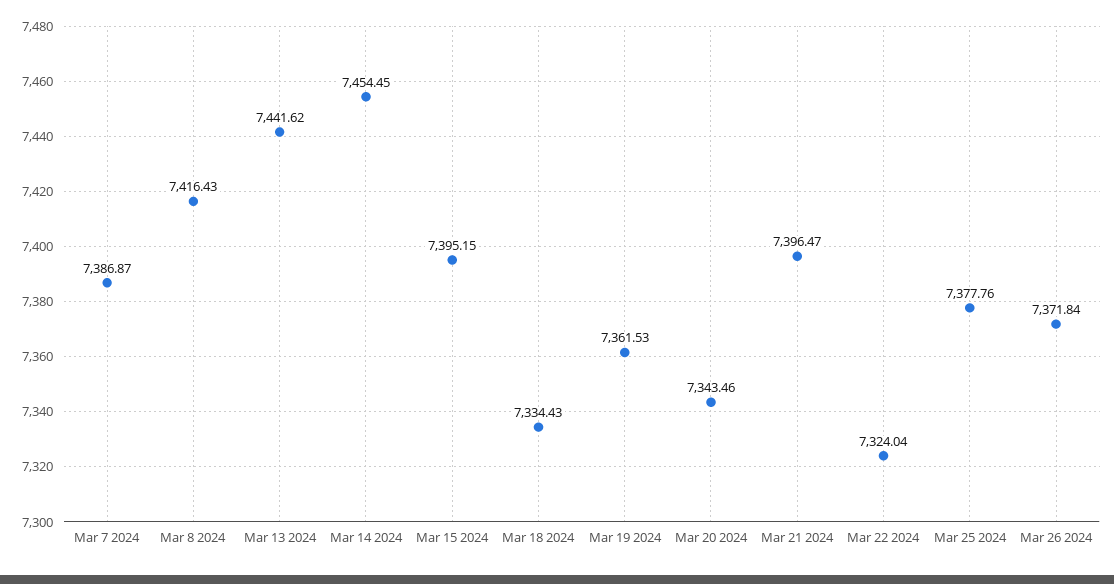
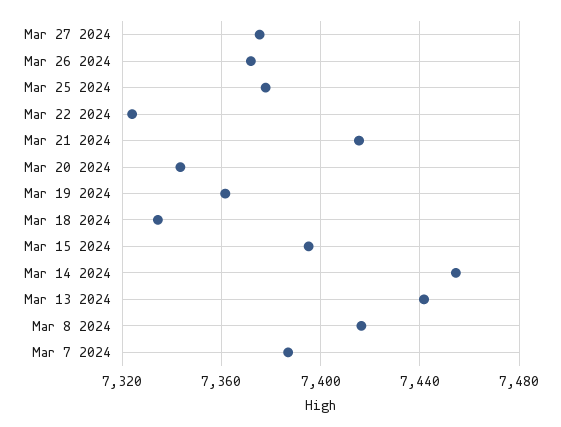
Mar 21 2024: 7396.47 -> 7415
Mar 27 2024: none -> 7375

